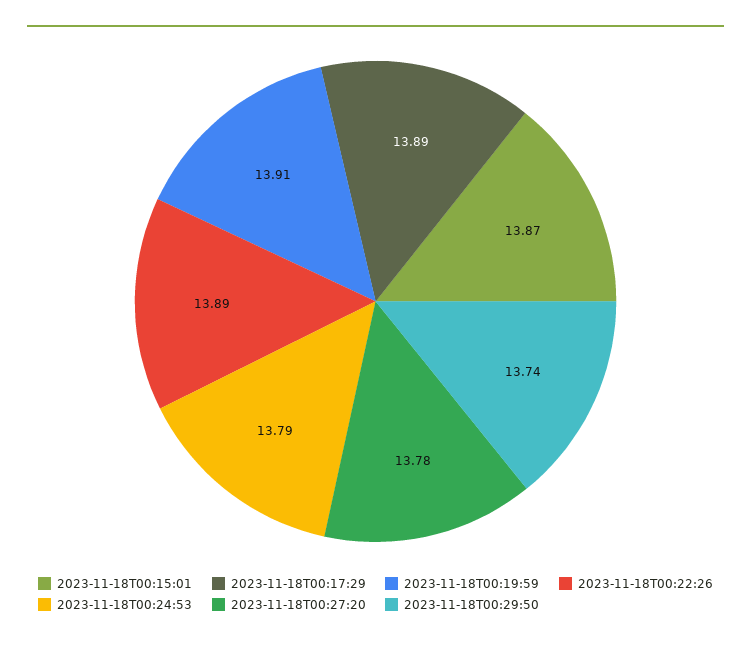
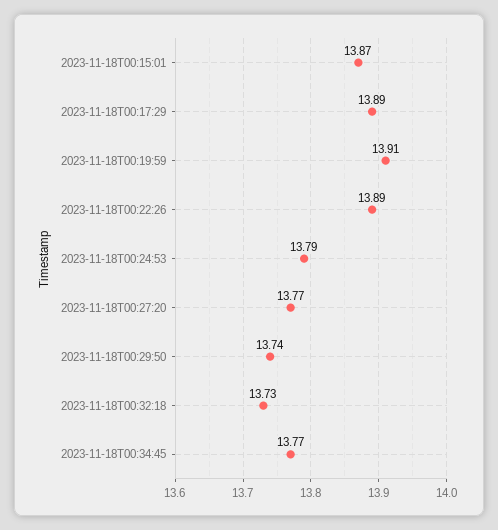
2023-11-18T00:27:20: 13.78 -> 13.77
2023-11-18T00:32:18: none -> 13.73
2023-11-18T00:34:45: none -> 13.77

